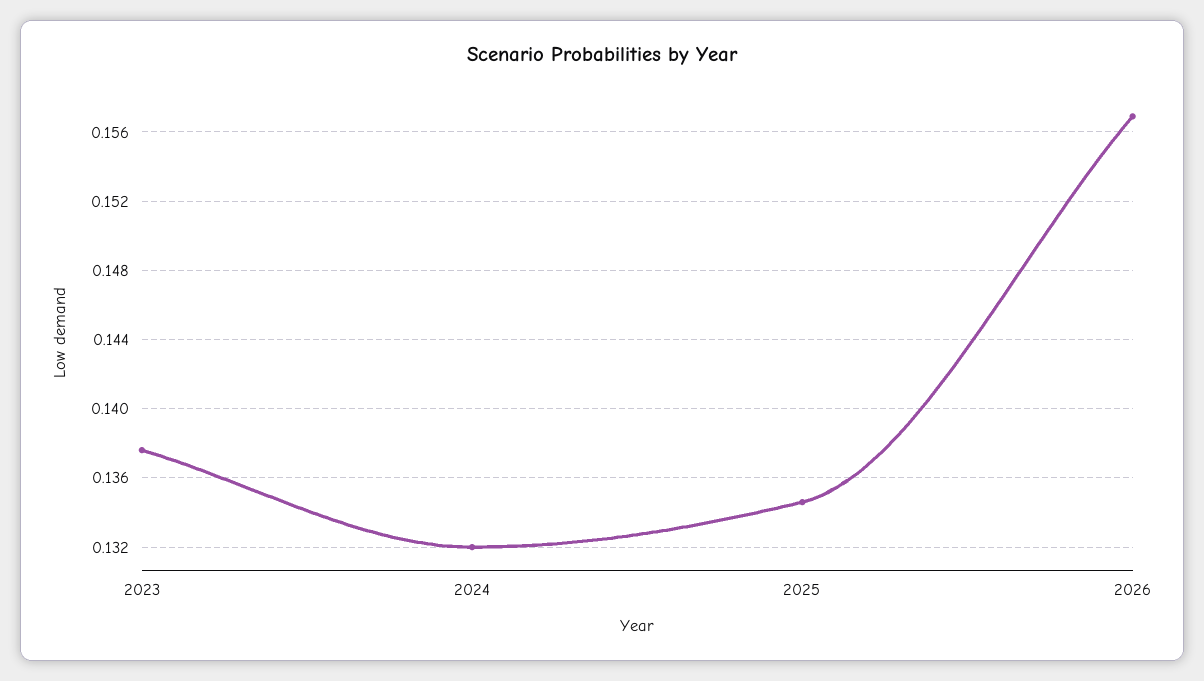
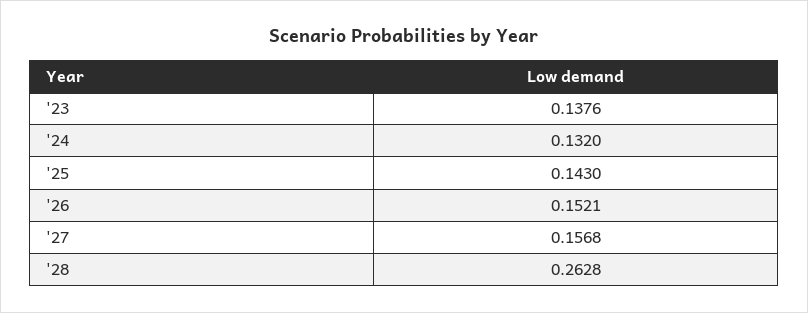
2025: 0.1345 -> 0.143
2026: 0.157 -> 0.1521
'27: none -> 0.1568
'28: none -> 0.2628

